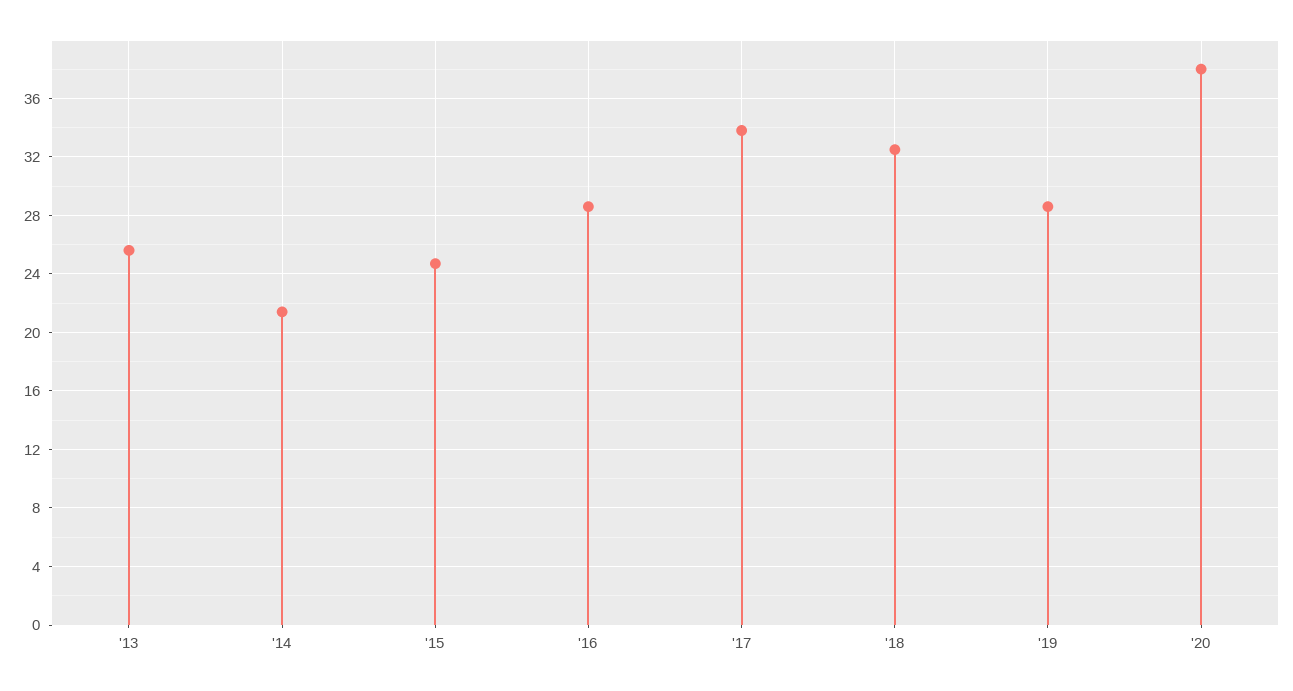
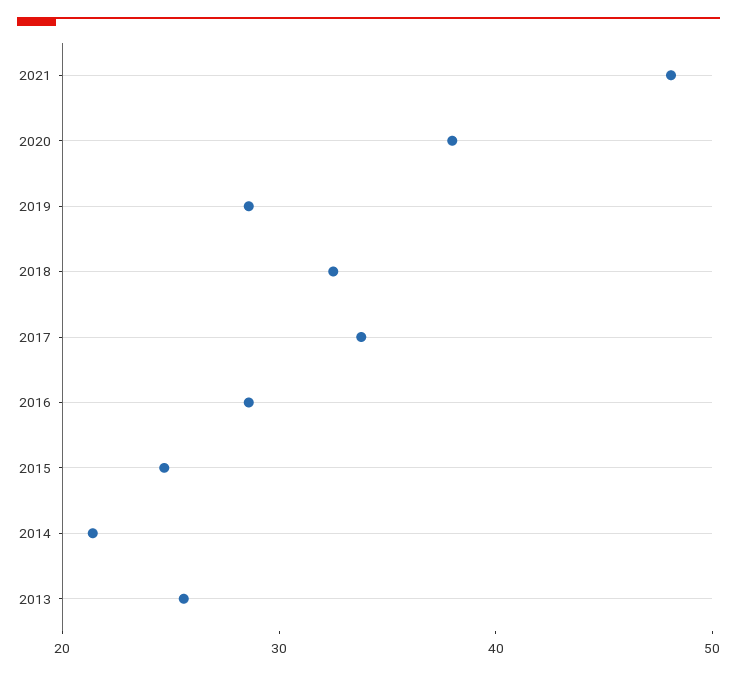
2021: none -> 48

